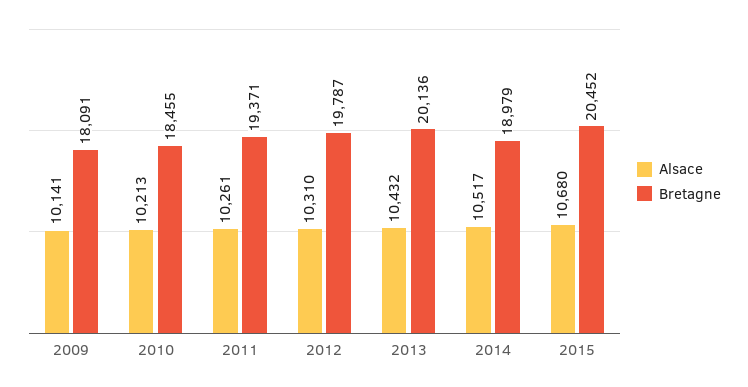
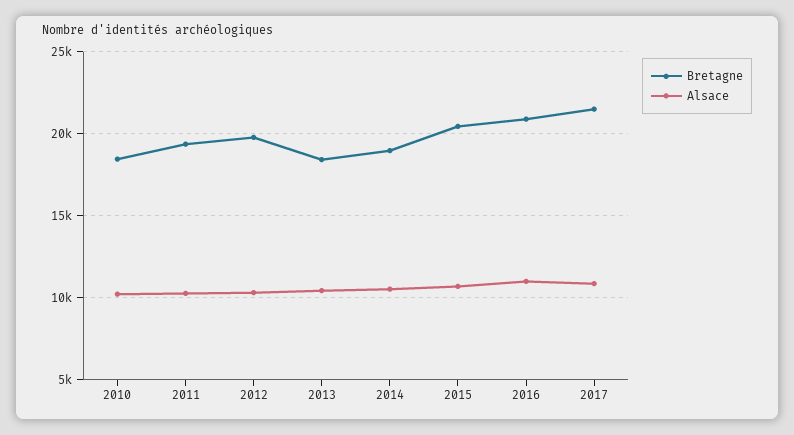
Alsace, 2009: 10141 -> none
Bretagne, 2009: 18091 -> none
Bretagne, 2013: 20136 -> 18500
Bretagne, 2016: none -> 21000
Alsace, 2016: none -> 11000
Bretagne, 2017: none -> 21500
Alsace, 2017: none -> 11000

